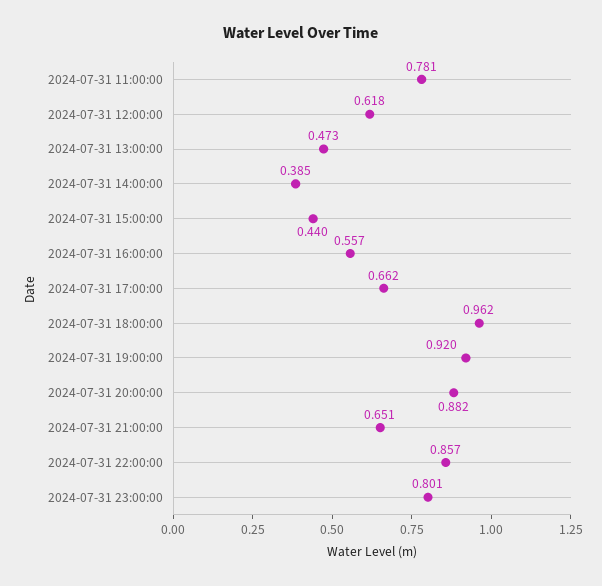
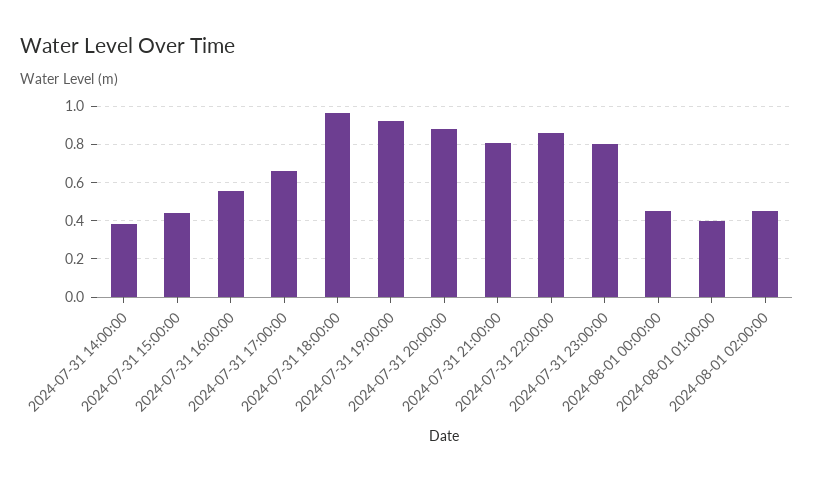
2024-07-31 11:00:00: 0.781 -> none
2024-07-31 12:00:00: 0.618 -> none
2024-07-31 13:00:00: 0.473 -> none
2024-07-31 21:00:00: 0.651 -> 0.8
2024-08-01 00:00:00: none -> 0.45
2024-08-01 01:00:00: none -> 0.4
2024-08-01 02:00:00: none -> 0.45

